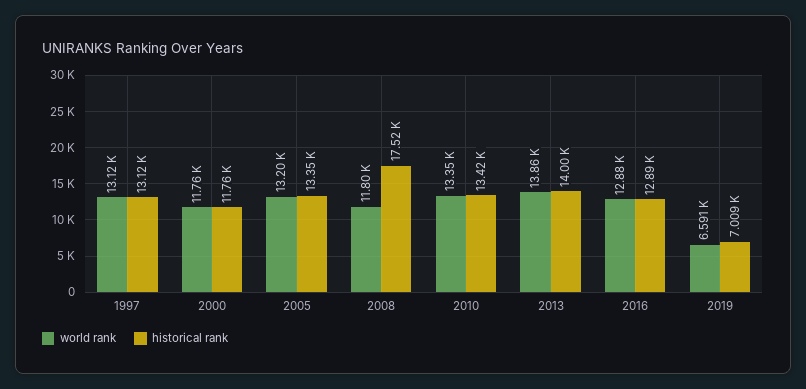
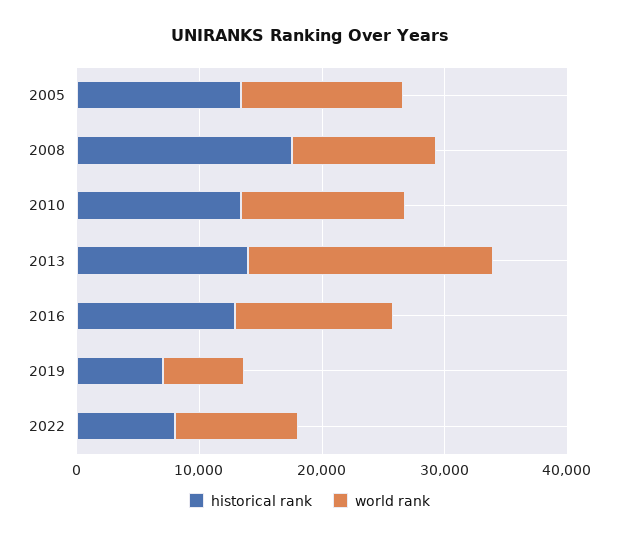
world rank, 1997: 13120 -> none
historical rank, 1997: 13120 -> none
world rank, 2000: 11760 -> none
historical rank, 2000: 11760 -> none
world rank, 2013: 13860 -> 20000
historical rank, 2022: none -> 8000
world rank, 2022: none -> 10000

